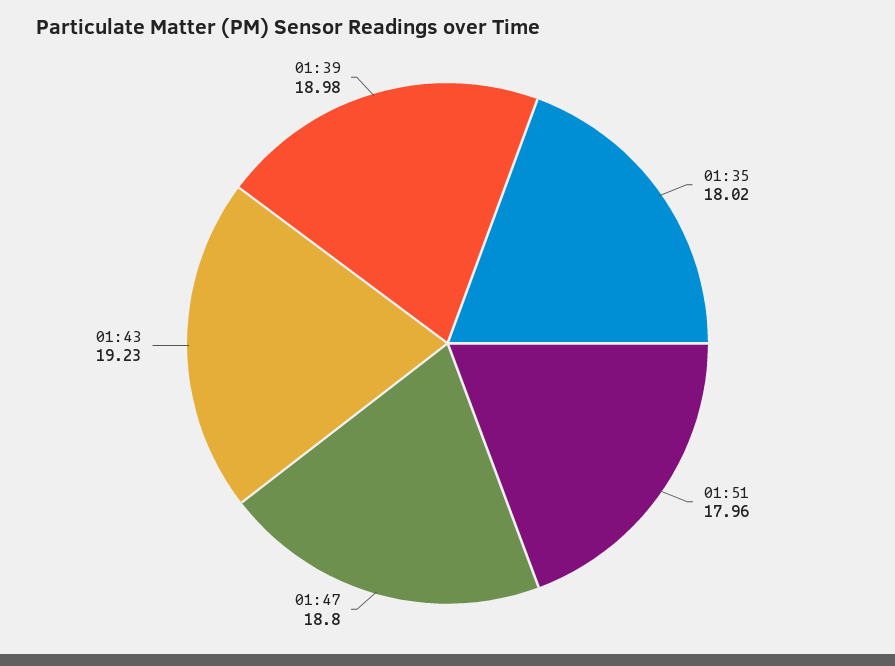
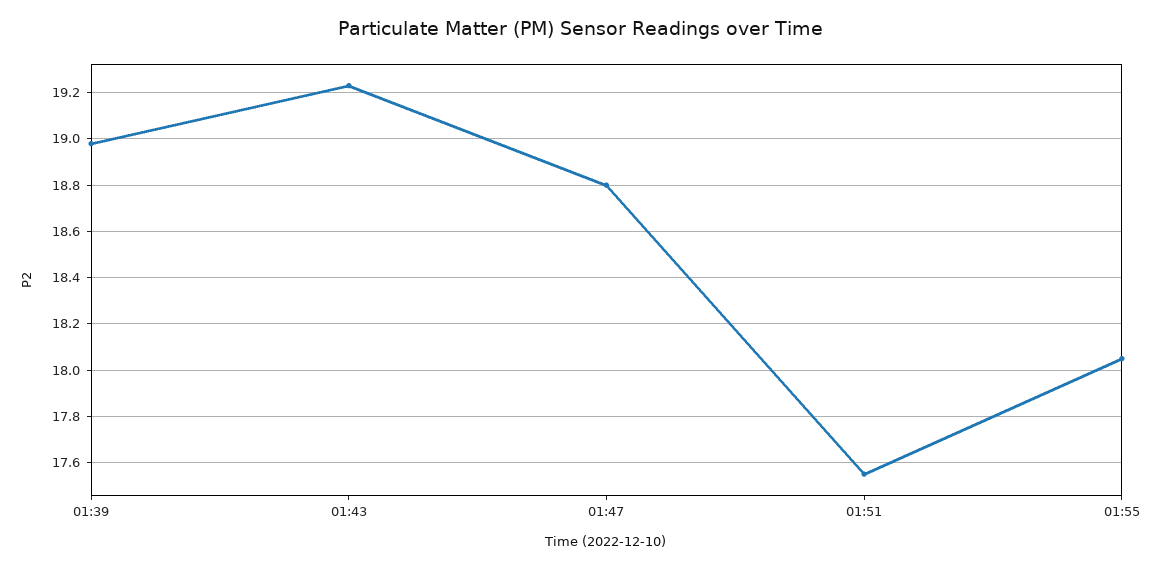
01:35: 18.02 -> none
01:51: 17.96 -> 17.55
01:55: none -> 18.05

